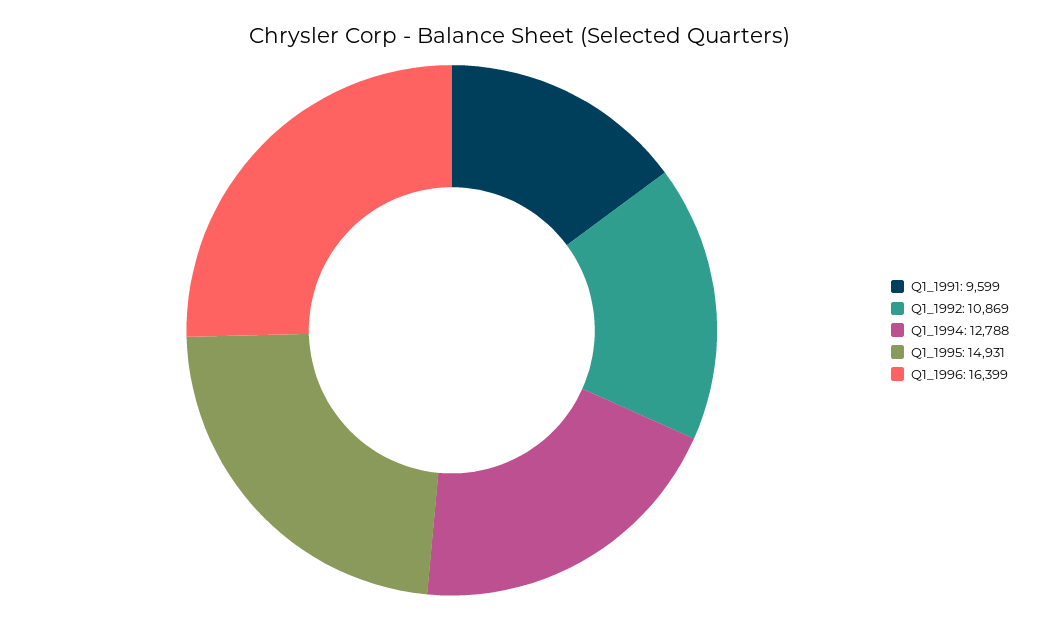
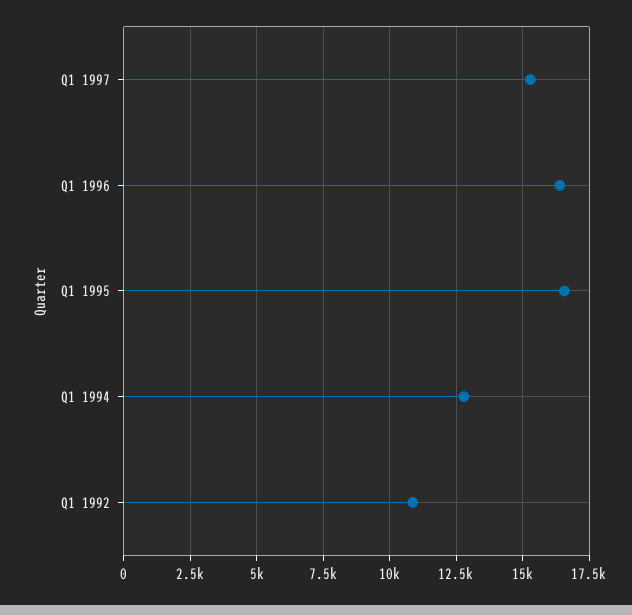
Q1_1991: 9599 -> none
Q1_1995: 14931 -> 16500
Q1 1997: none -> 15250

